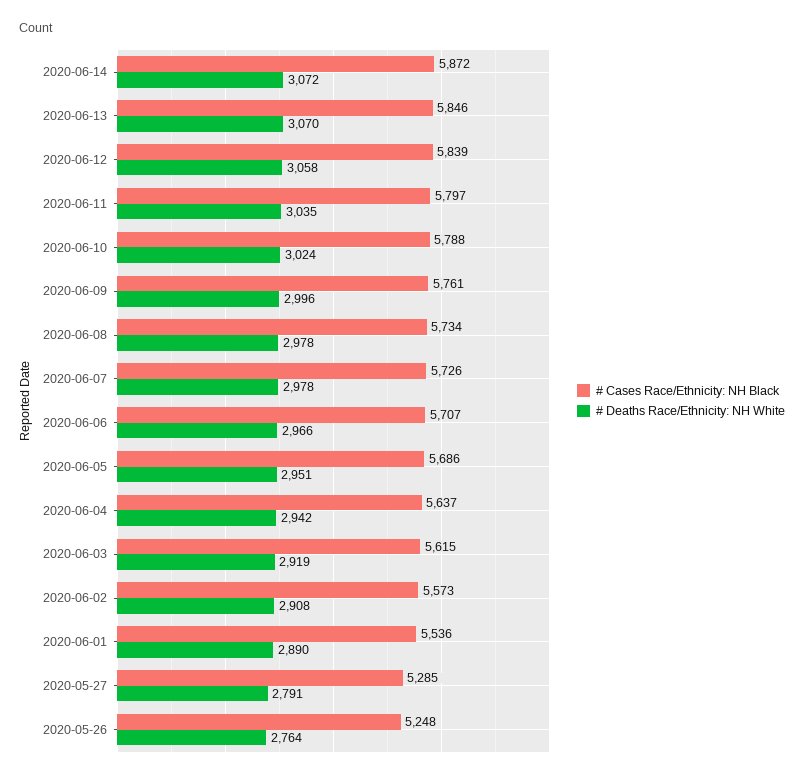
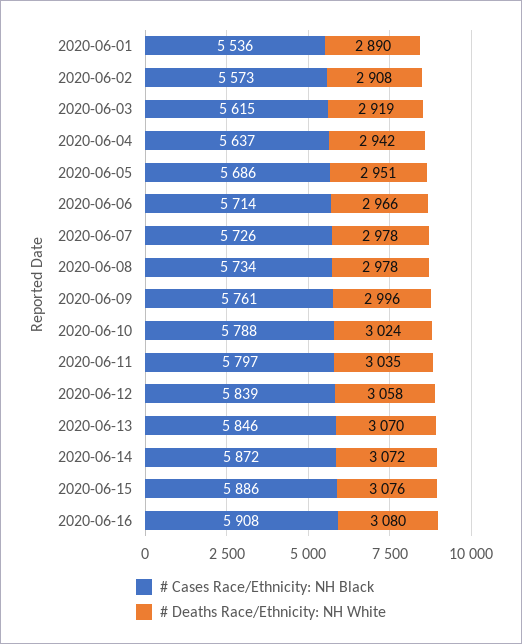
# Cases Race/Ethnicity: NH Black, 2020-06-06: 5707 -> 5714
# Cases Race/Ethnicity: NH Black, 2020-05-27: 5285 -> none
# Deaths Race/Ethnicity: NH White, 2020-05-27: 2791 -> none
# Cases Race/Ethnicity: NH Black, 2020-05-26: 5248 -> none
# Deaths Race/Ethnicity: NH White, 2020-05-26: 2764 -> none
# Cases Race/Ethnicity: NH Black, 2020-06-15: none -> 5886
# Deaths Race/Ethnicity: NH White, 2020-06-15: none -> 3076
# Cases Race/Ethnicity: NH Black, 2020-06-16: none -> 5908
# Deaths Race/Ethnicity: NH White, 2020-06-16: none -> 3080

